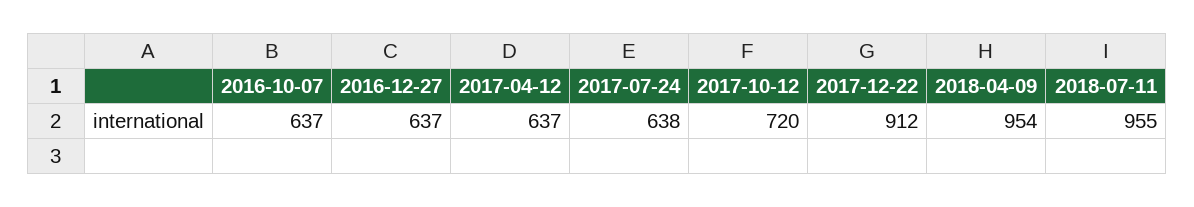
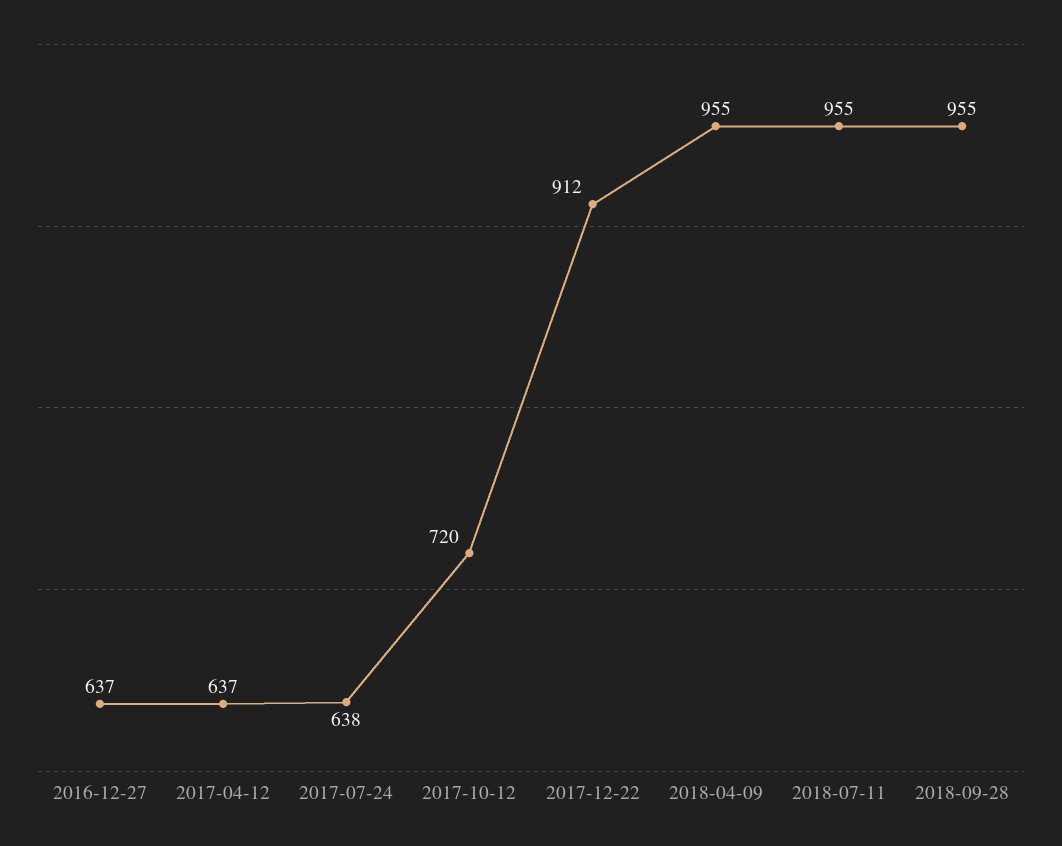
2016-10-07: 637 -> none
2018-04-09: 954 -> 955
2018-09-28: none -> 955

